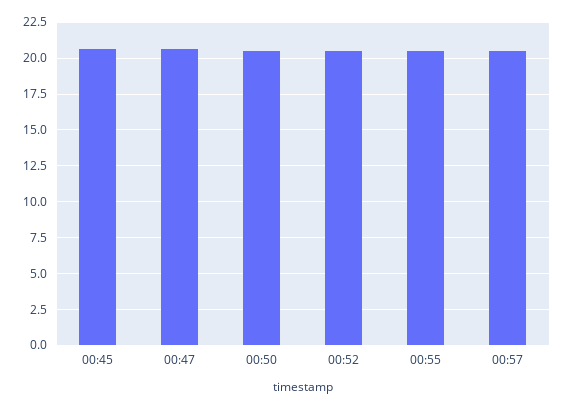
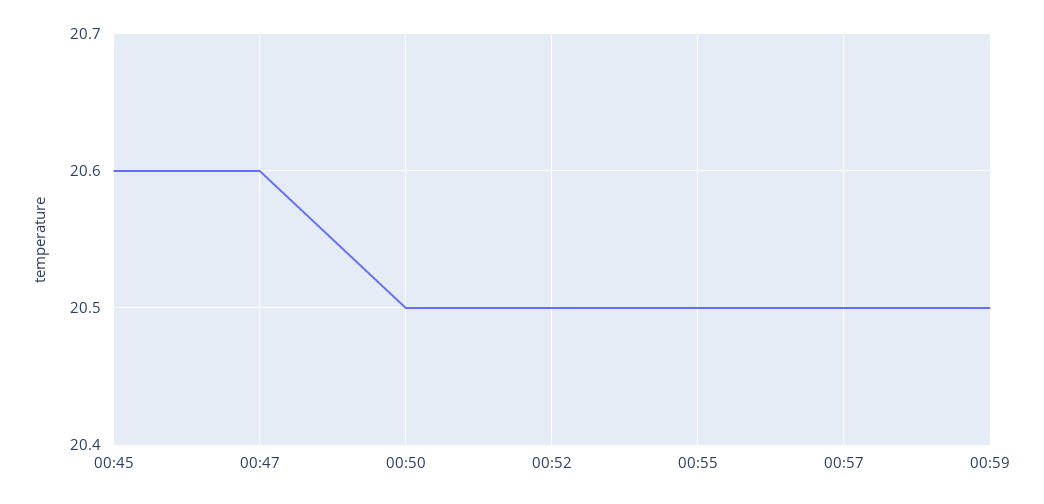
00:59: none -> 20.5

